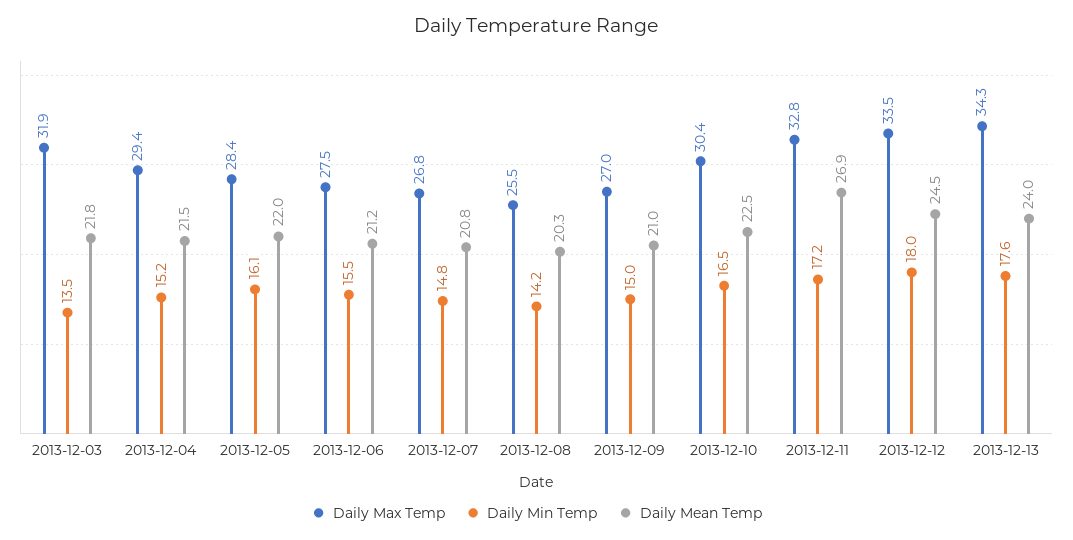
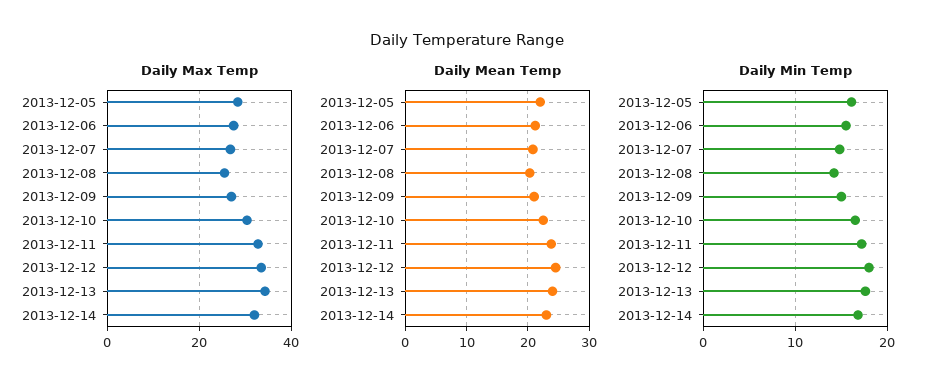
Daily Max Temp, 2013-12-03: 31.9 -> none
Daily Min Temp, 2013-12-03: 13.5 -> none
Daily Mean Temp, 2013-12-03: 21.8 -> none
Daily Max Temp, 2013-12-04: 29.4 -> none
Daily Min Temp, 2013-12-04: 15.2 -> none
Daily Mean Temp, 2013-12-04: 21.5 -> none
Daily Mean Temp, 2013-12-11: 26.9 -> 24
Daily Max Temp, 2013-12-14: none -> 32
Daily Mean Temp, 2013-12-14: none -> 23
Daily Min Temp, 2013-12-14: none -> 17

